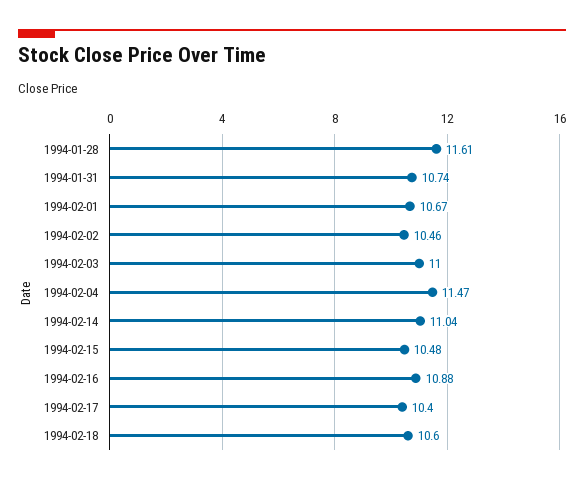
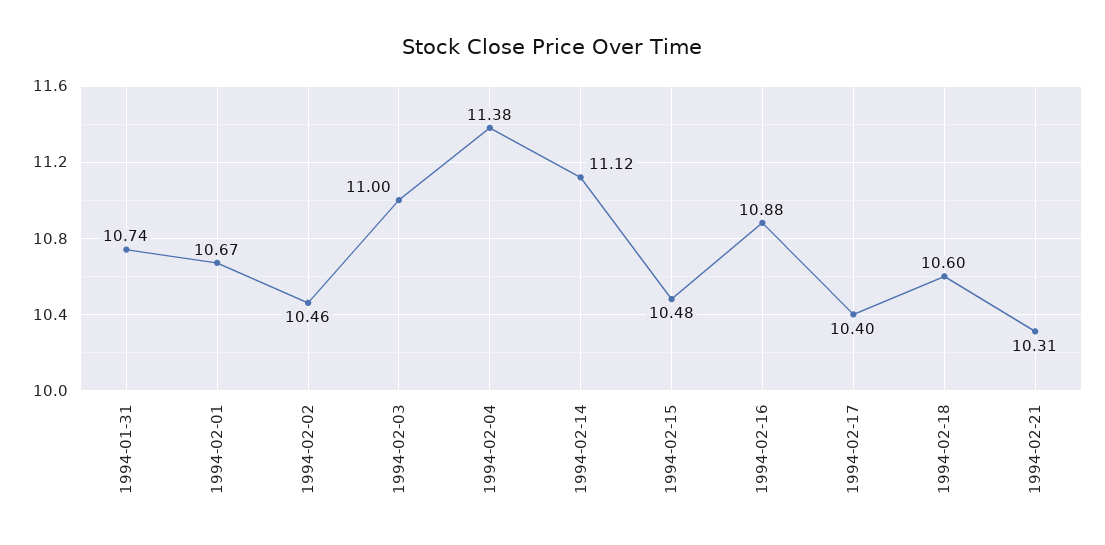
1994-01-28: 11.61 -> none
1994-02-04: 11.47 -> 11.38
1994-02-14: 11.04 -> 11.12
1994-02-21: none -> 10.31

